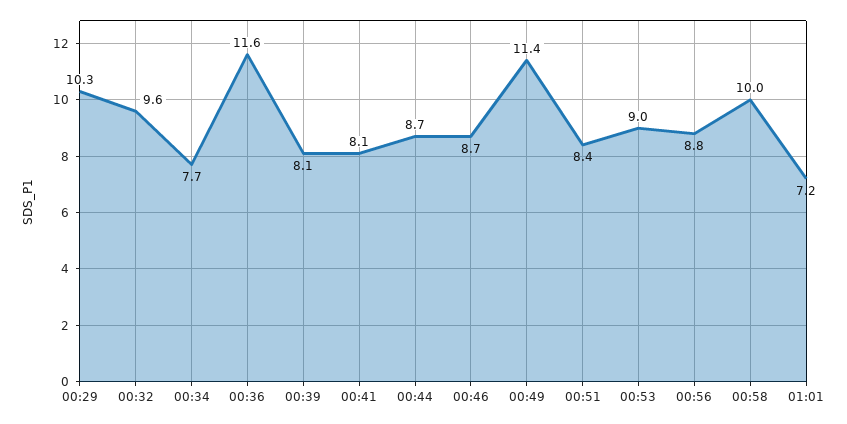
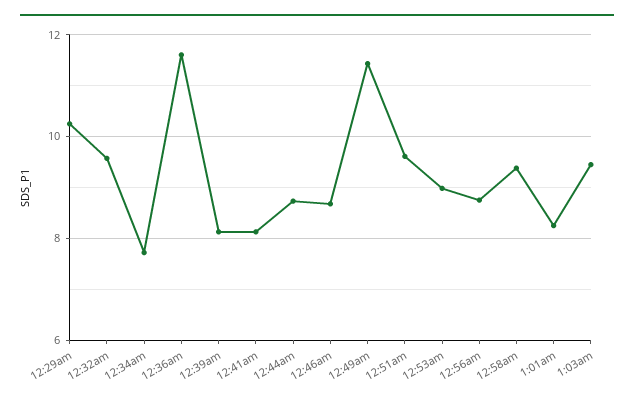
00:51: 8.4 -> 9.6
00:58: 10 -> 9.4
01:01: 7.2 -> 8.2
1:03am: none -> 9.4

